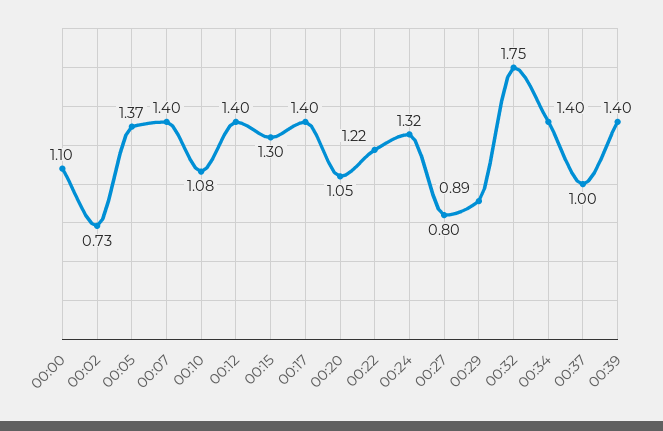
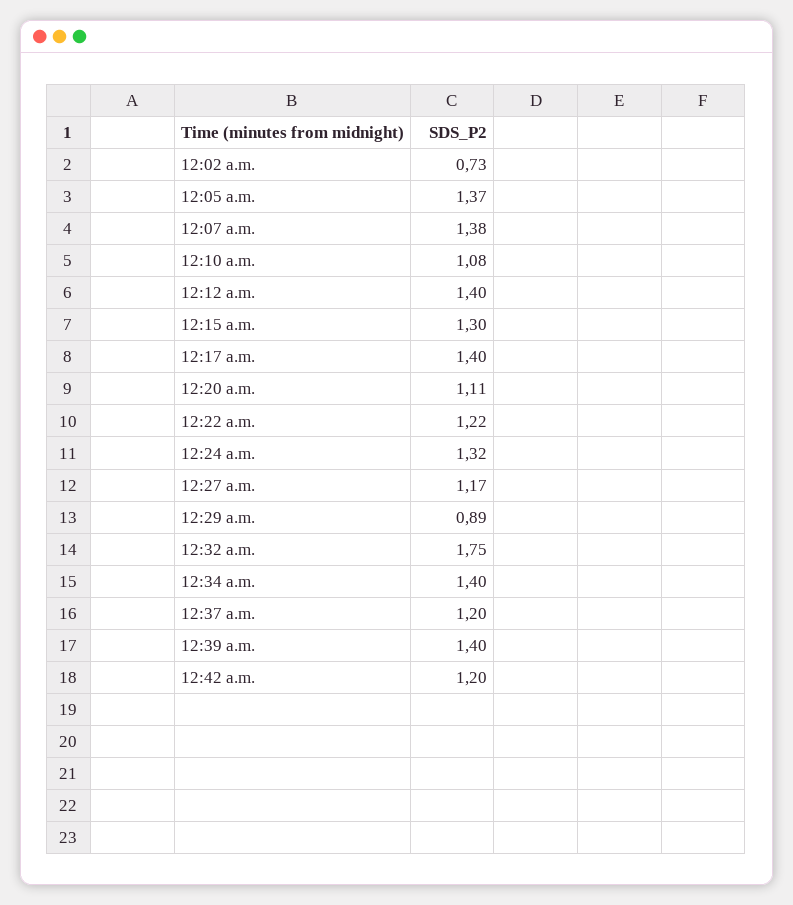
00:00: 1.1 -> none
00:07: 1.4 -> 1.38
00:20: 1.05 -> 1.11
00:27: 0.8 -> 1.17
00:37: 1 -> 1.2
12:42 a.m.: none -> 1.2

